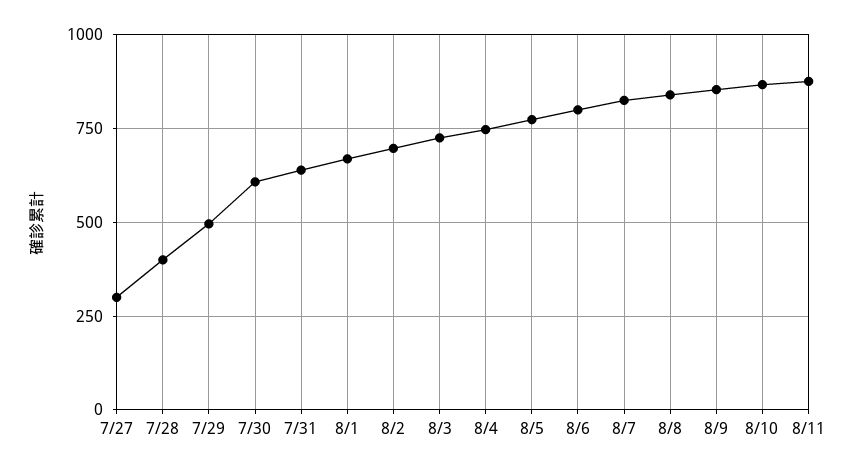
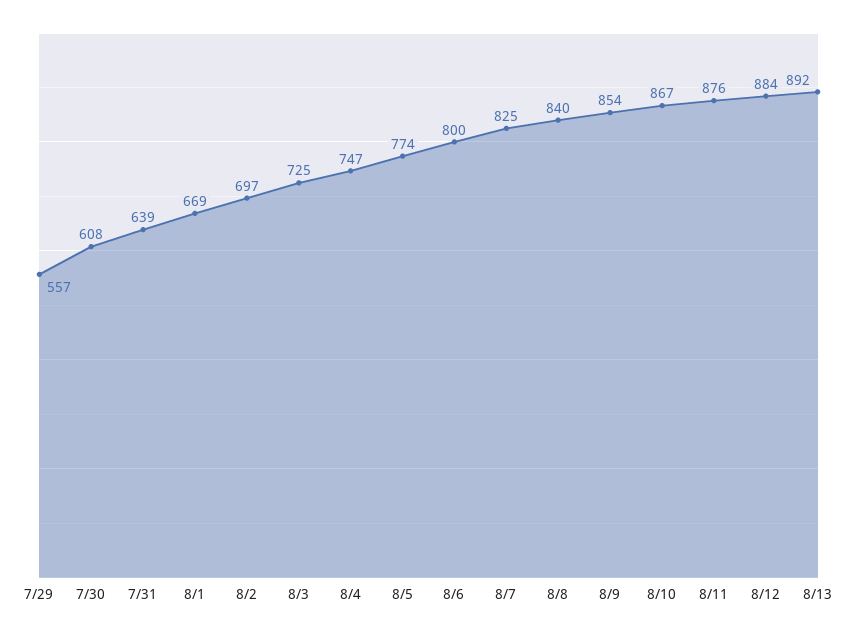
7/27: 300 -> none
7/28: 400 -> none
7/29: 500 -> 557
8/12: none -> 884
8/13: none -> 892

